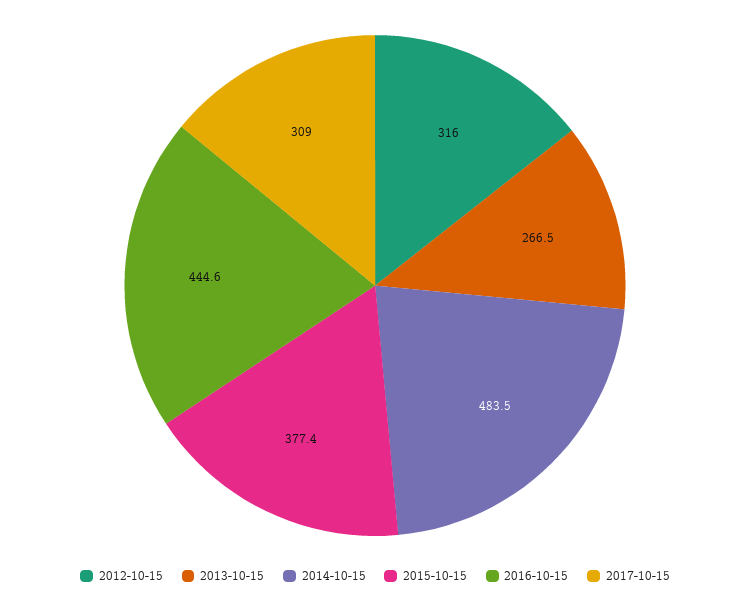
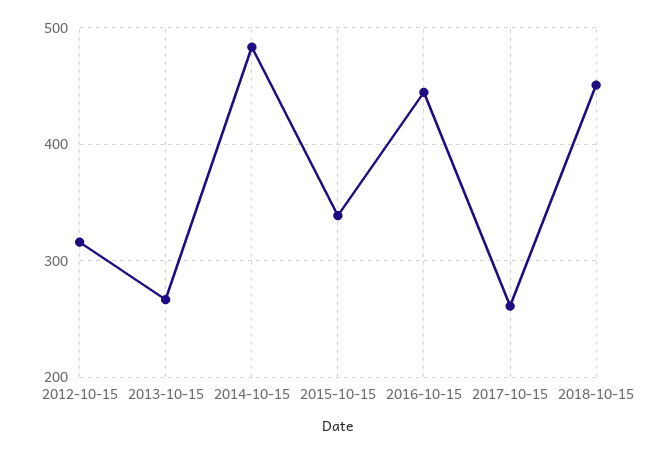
2015-10-15: 377.4 -> 340
2017-10-15: 309 -> 260
2018-10-15: none -> 450

